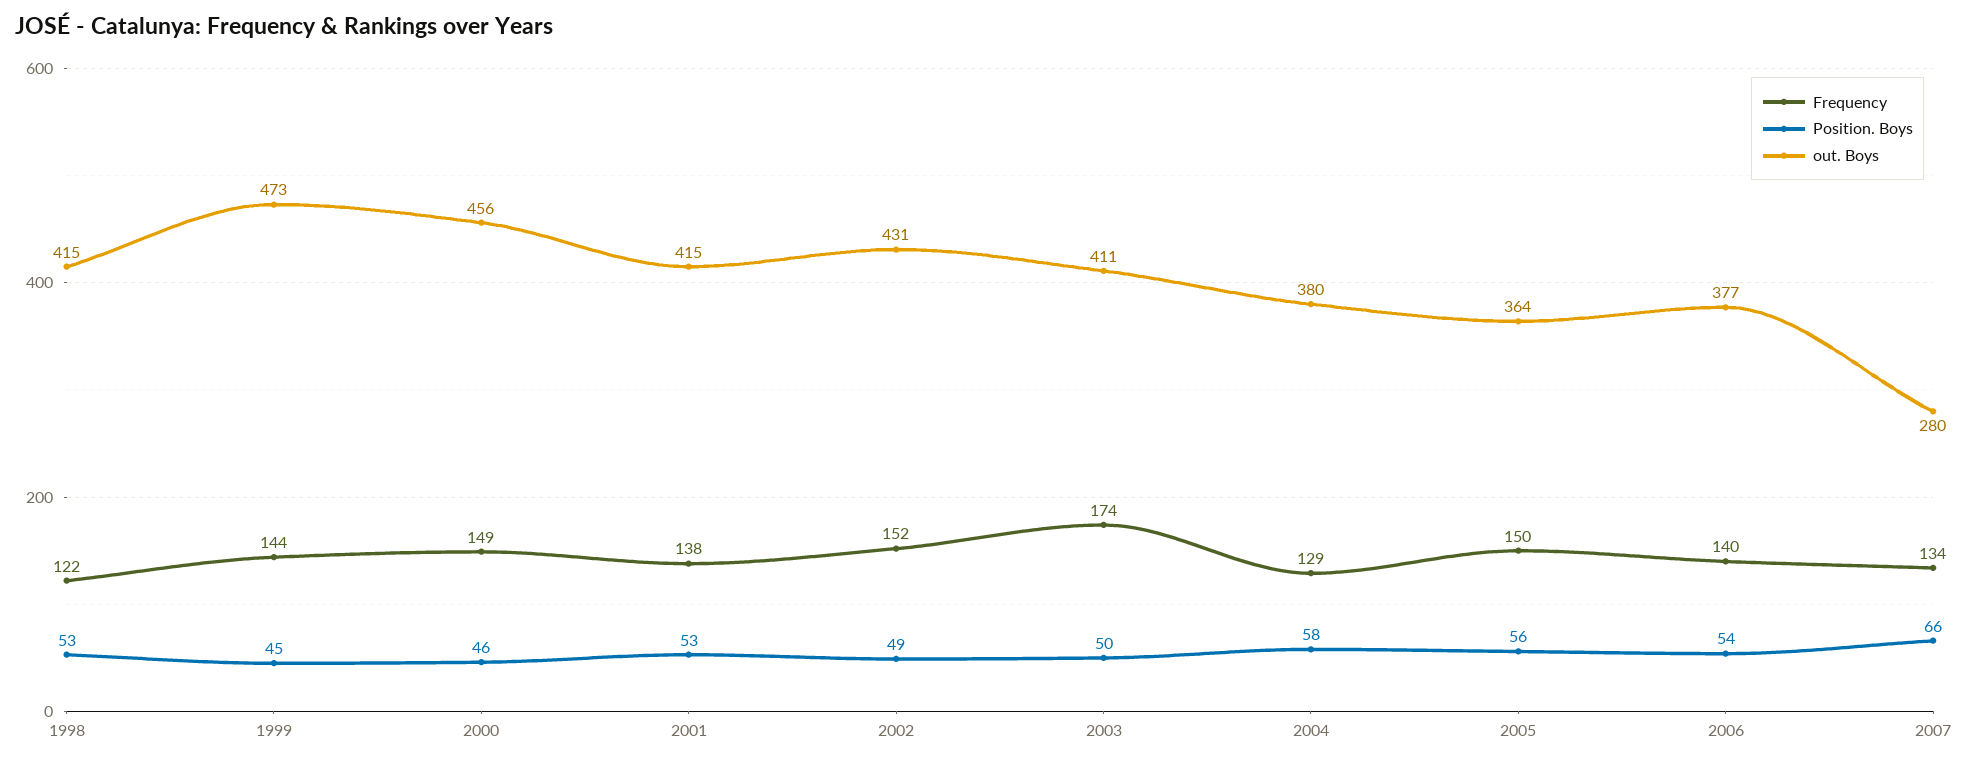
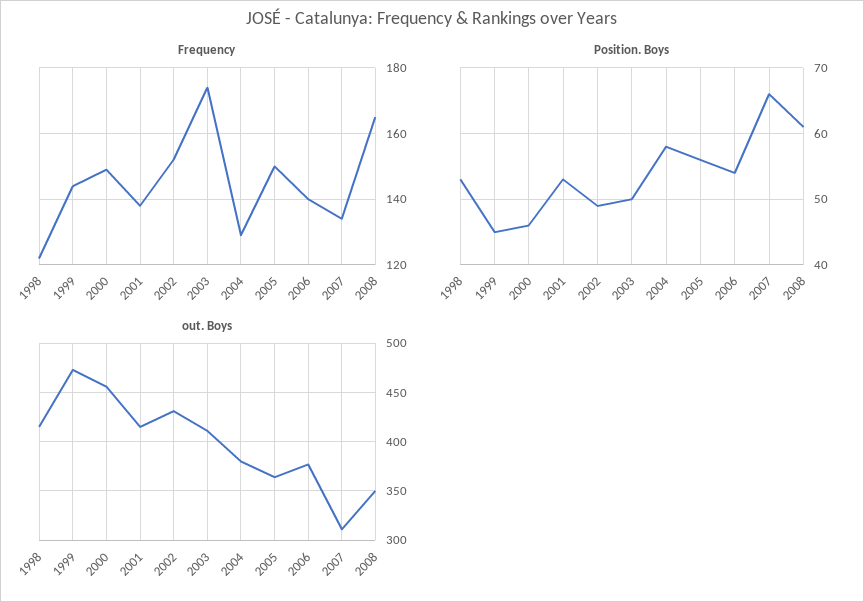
out. Boys, 2007: 280 -> 310
Frequency, 2008: none -> 165
Position. Boys, 2008: none -> 61
out. Boys, 2008: none -> 350

